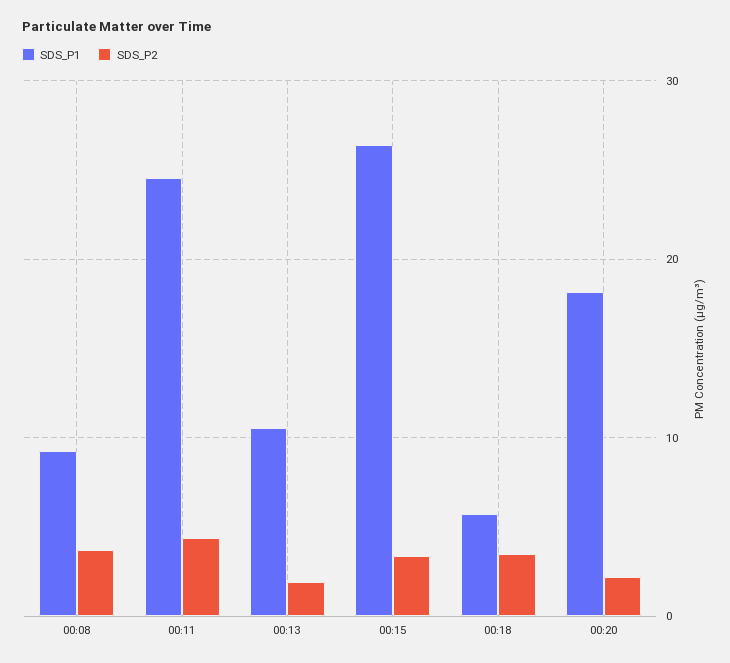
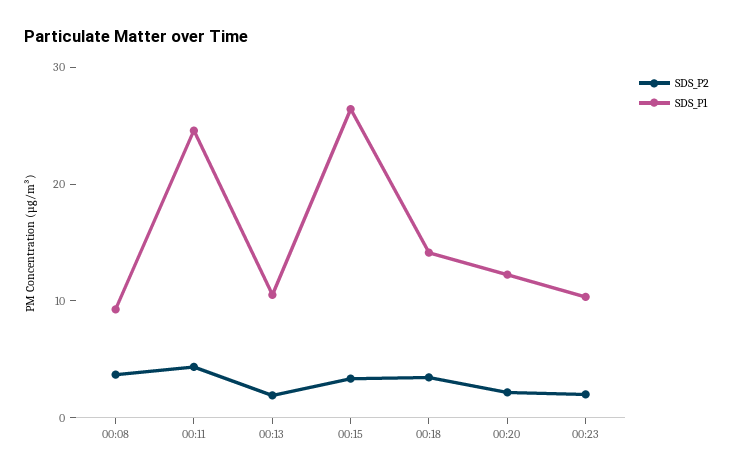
SDS_P1, 00:18: 6 -> 14
SDS_P1, 00:20: 18 -> 12
SDS_P2, 00:23: none -> 2
SDS_P1, 00:23: none -> 10

